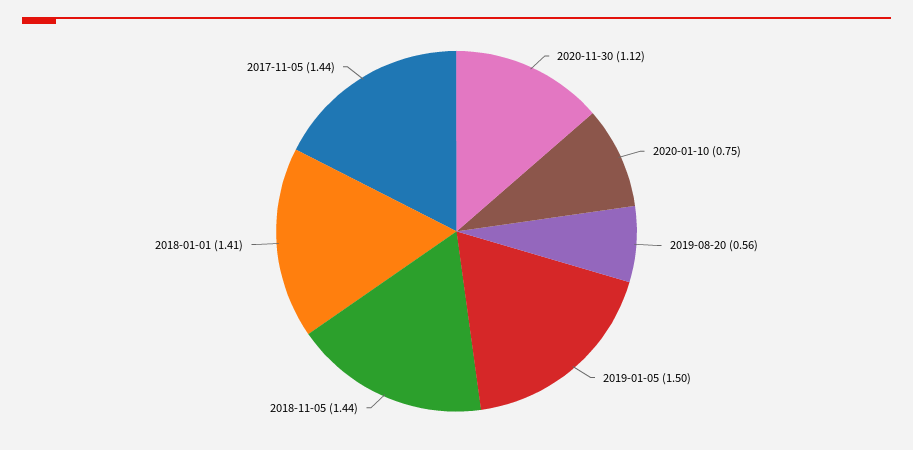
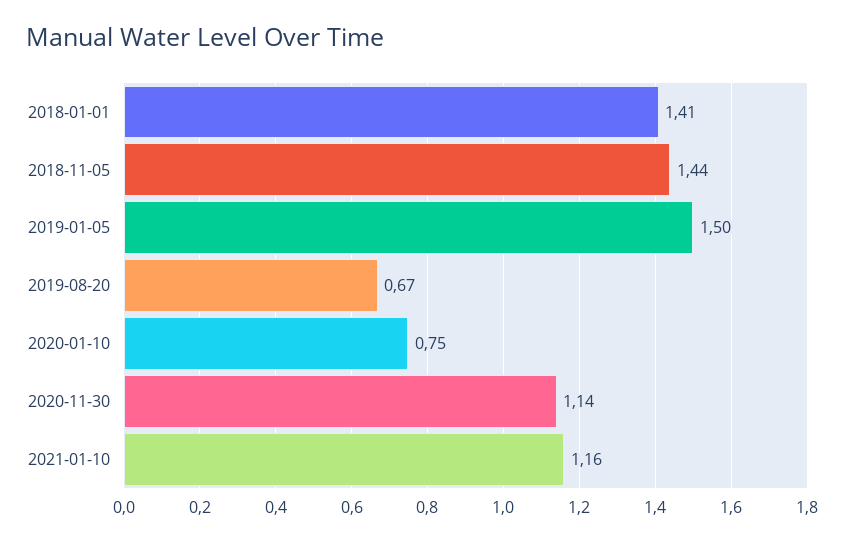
2020-11-30: 1.12 -> 1.14
2019-08-20: 0.56 -> 0.67
2017-11-05: 1.44 -> none
2021-01-10: none -> 1.16

